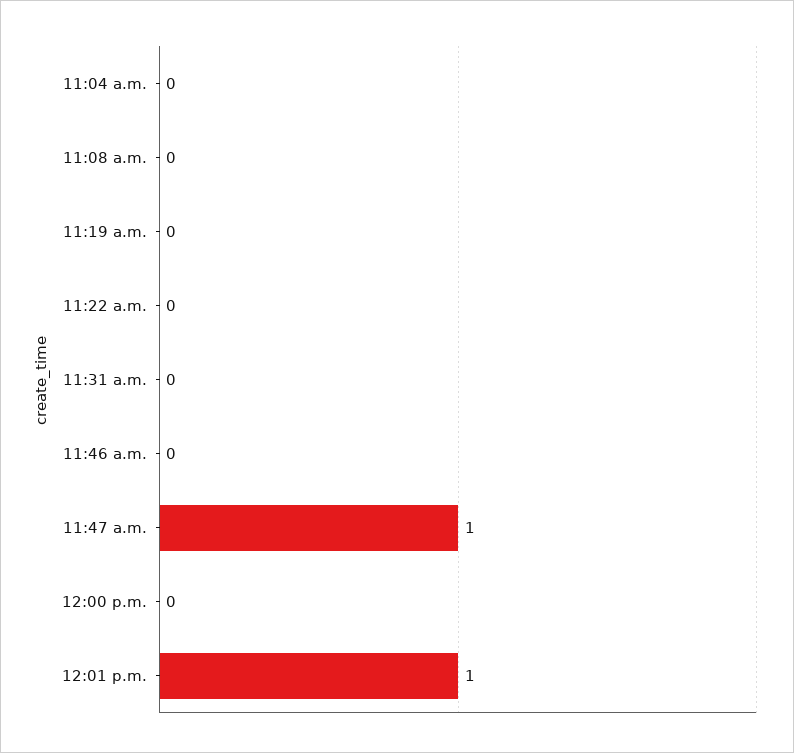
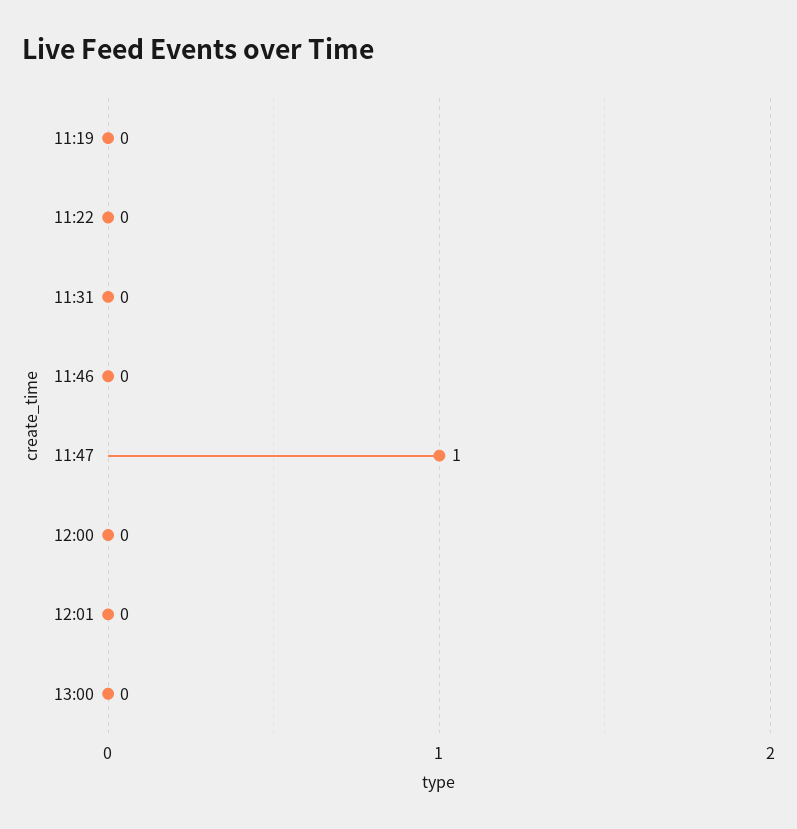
11:04 a.m.: 0 -> none
11:08 a.m.: 0 -> none
12:01 p.m.: 1 -> 0
13:00: none -> 0

